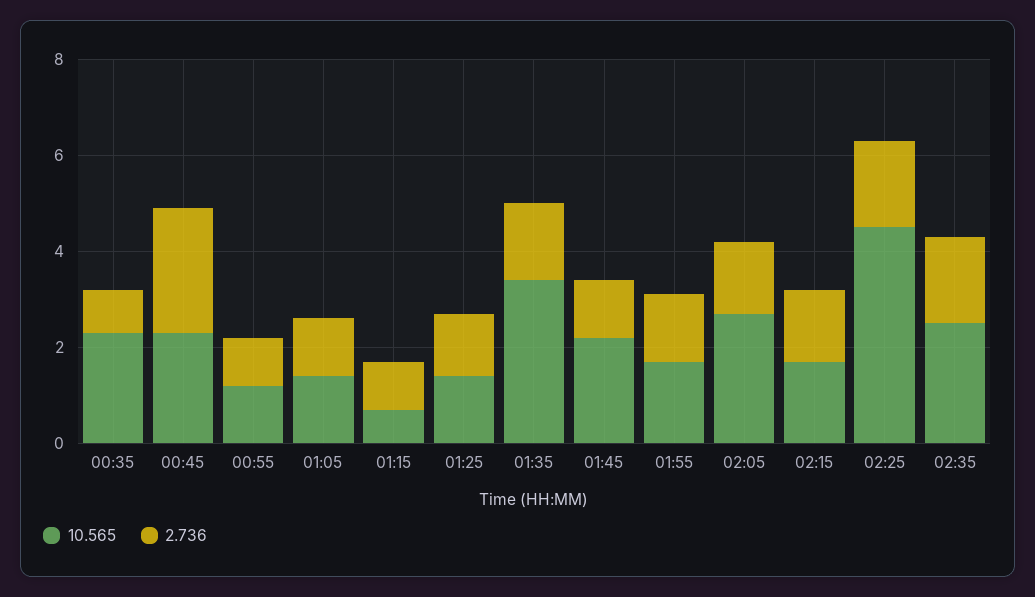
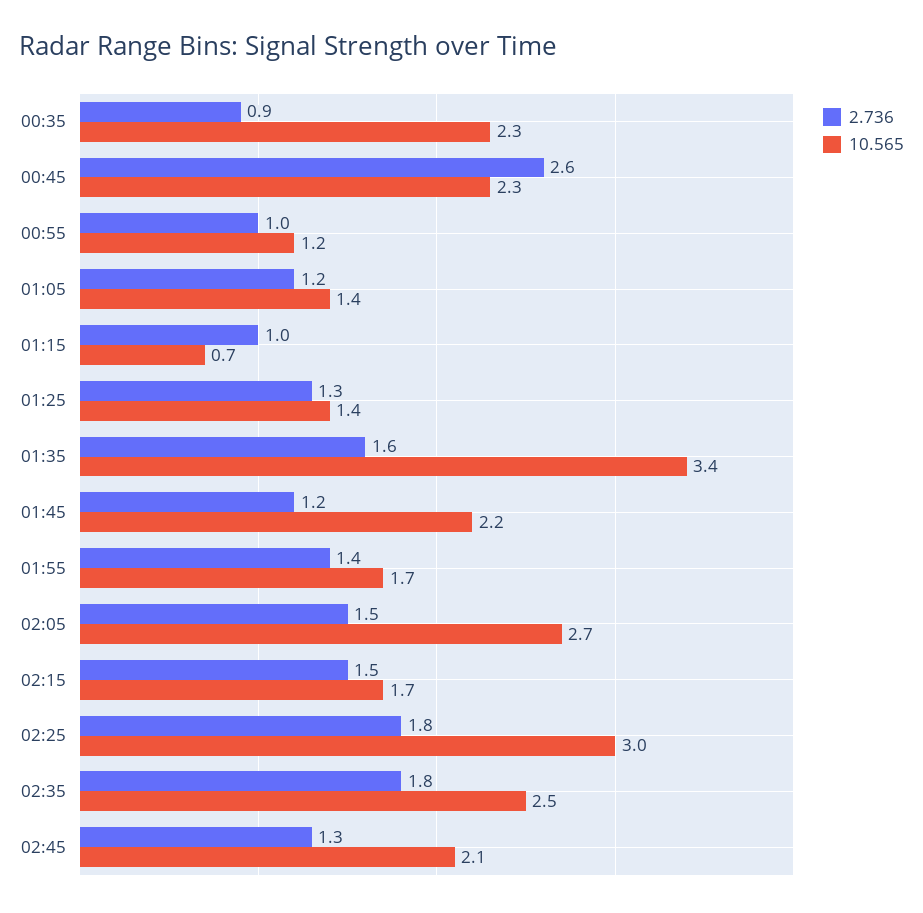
10.565, 02:25: 4.5 -> 3
2.736, 02:45: none -> 1.3
10.565, 02:45: none -> 2.1

